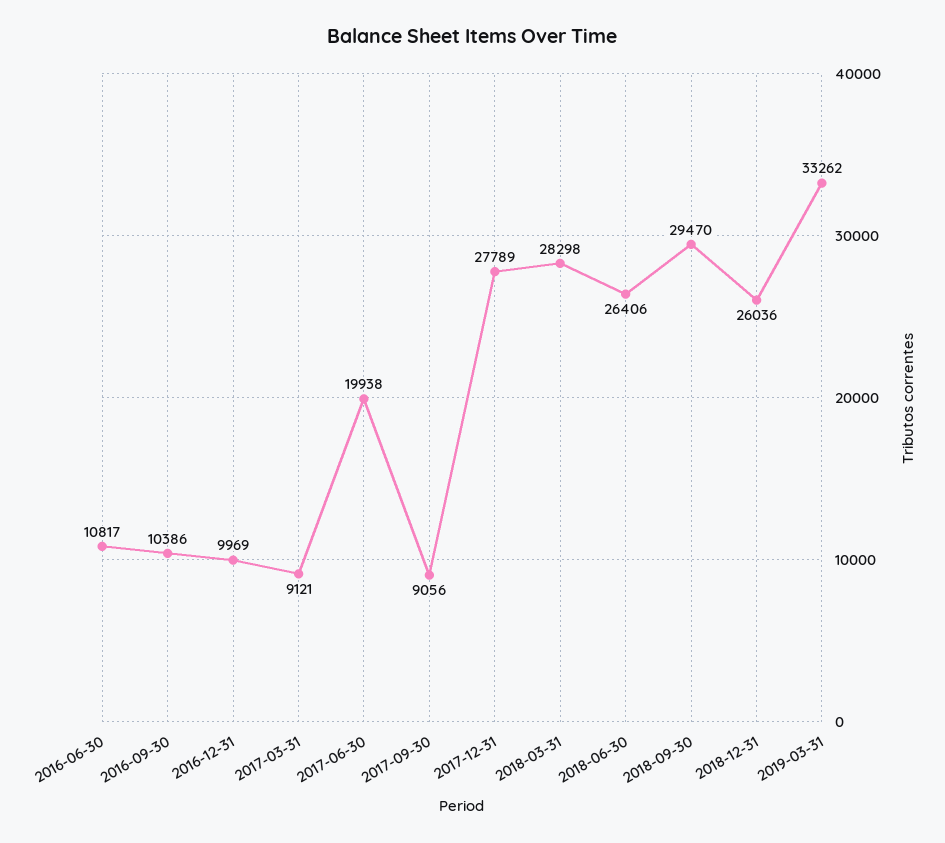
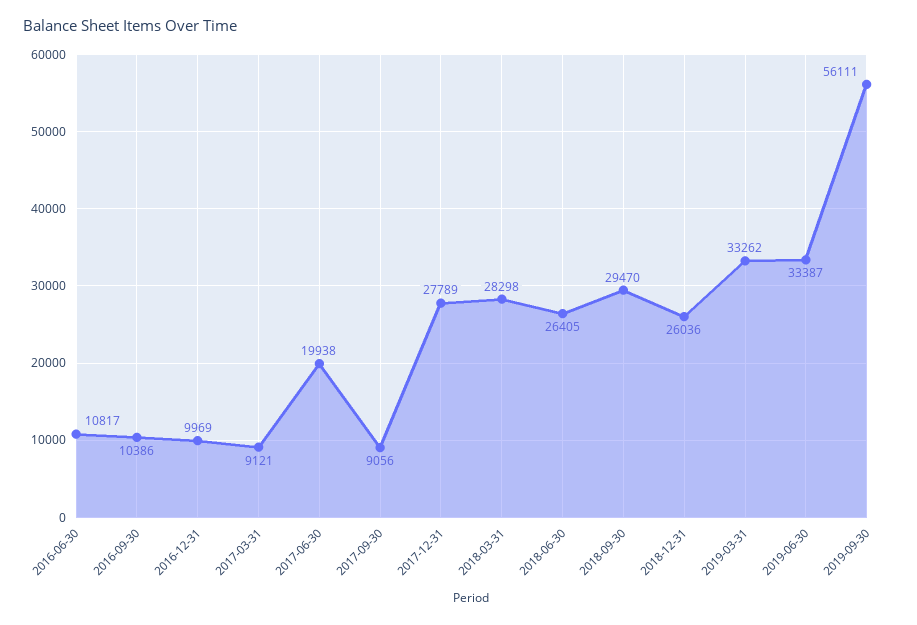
2018-06-30: 26406 -> 26405
2019-06-30: none -> 33387
2019-09-30: none -> 56111

